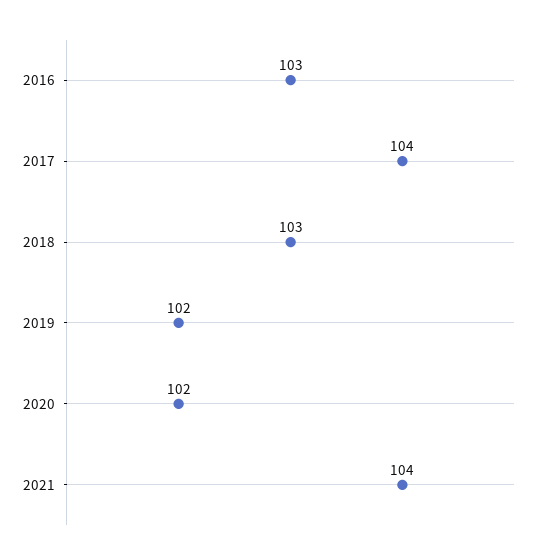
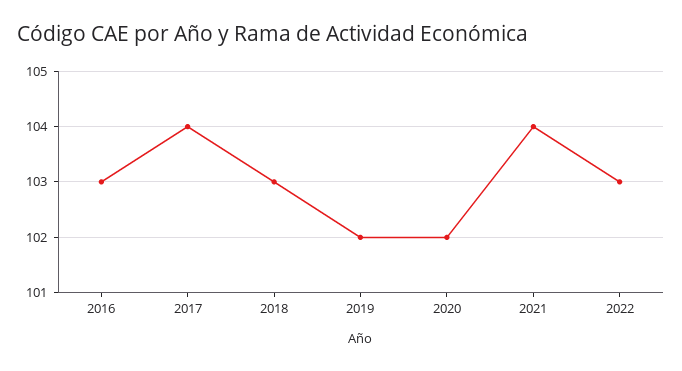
2022: none -> 103

